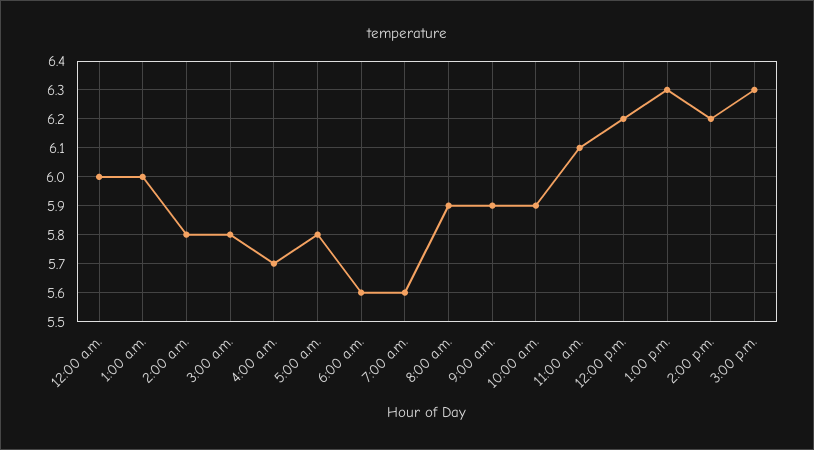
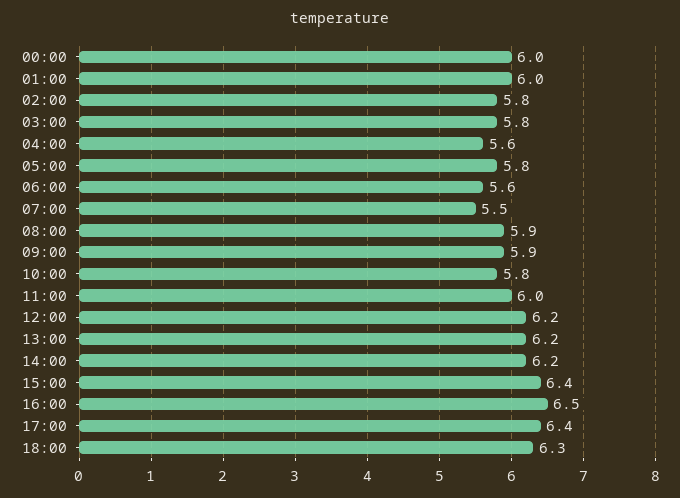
4:00 a.m.: 5.7 -> 5.6
7:00 a.m.: 5.6 -> 5.5
10:00 a.m.: 5.9 -> 5.8
11:00 a.m.: 6.1 -> 6
1:00 p.m.: 6.3 -> 6.2
3:00 p.m.: 6.3 -> 6.4
16:00: none -> 6.5
17:00: none -> 6.4
18:00: none -> 6.3

